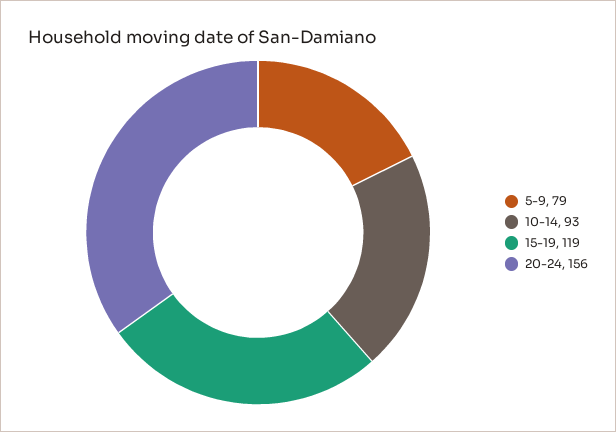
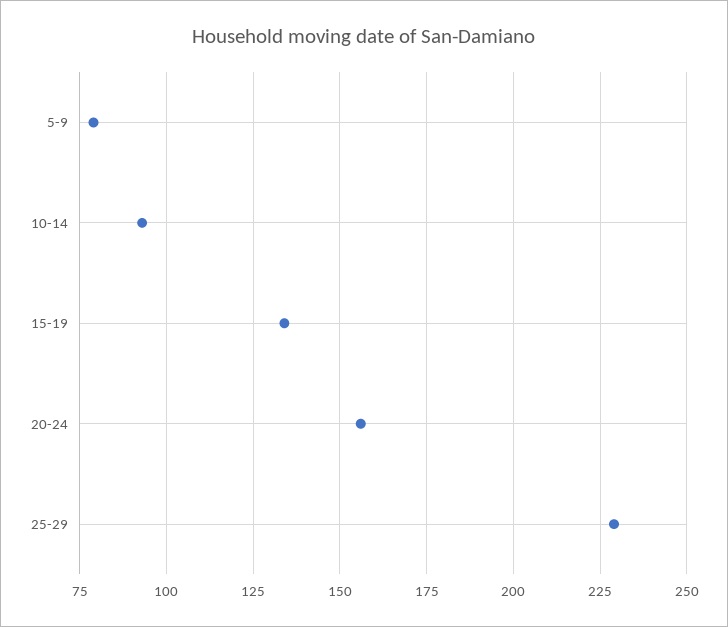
15-19: 119 -> 135
25-29: none -> 230

